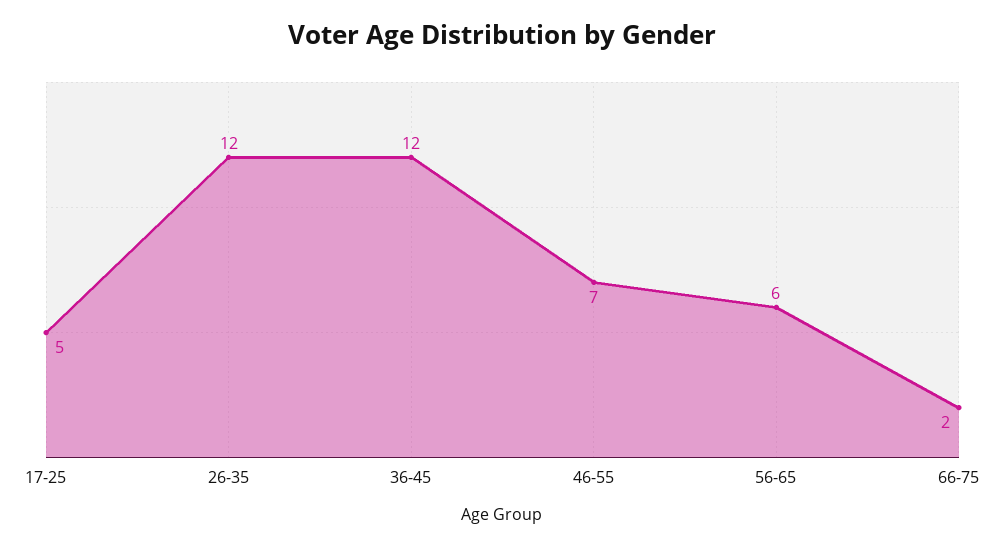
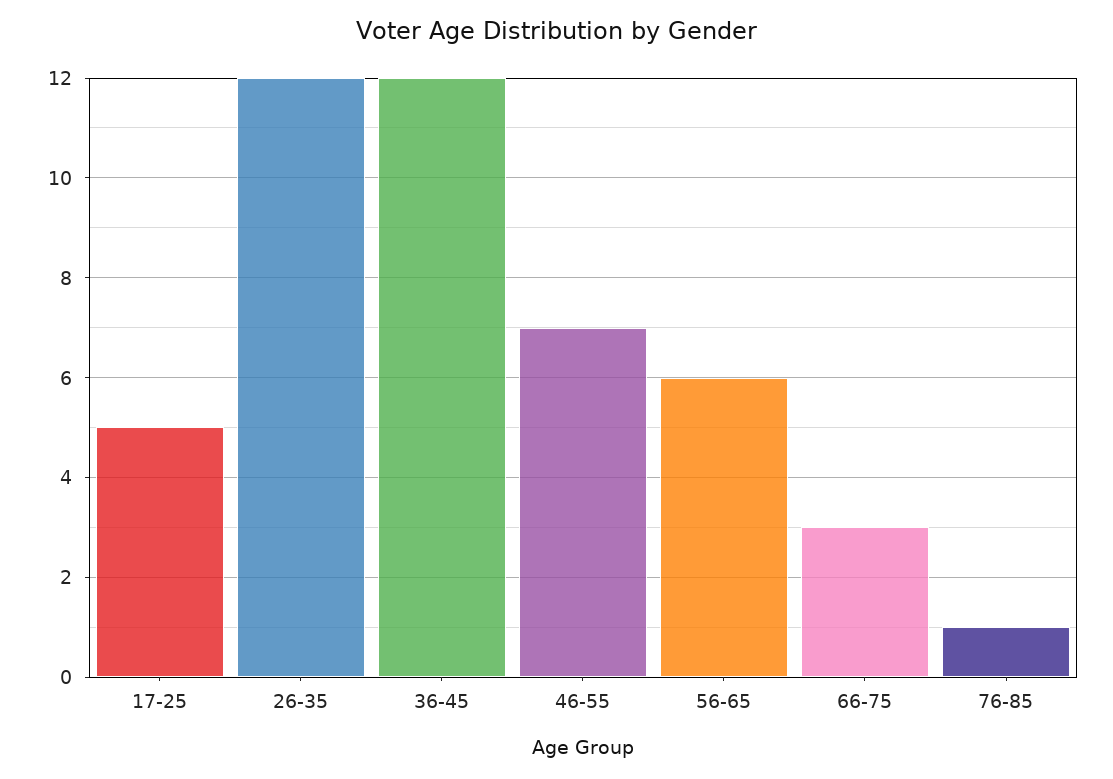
66-75: 2 -> 3
76-85: none -> 1

